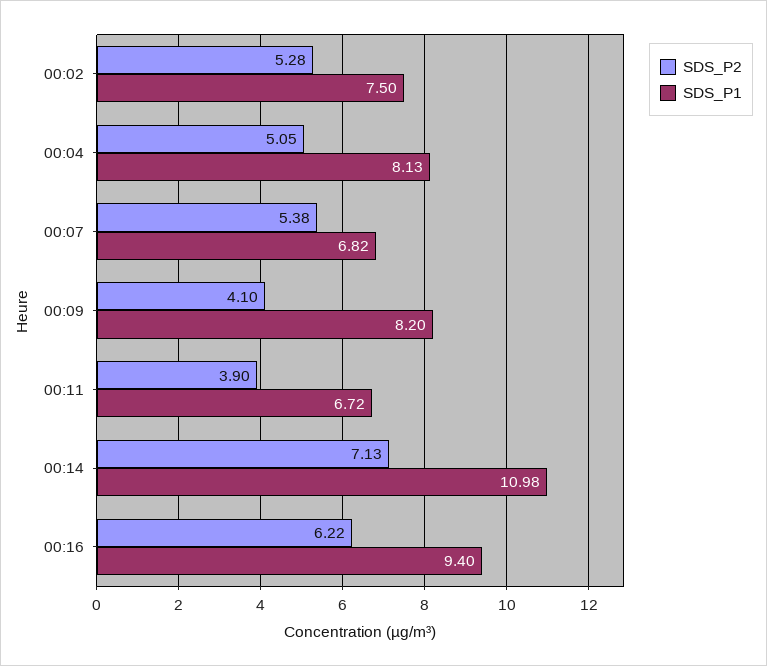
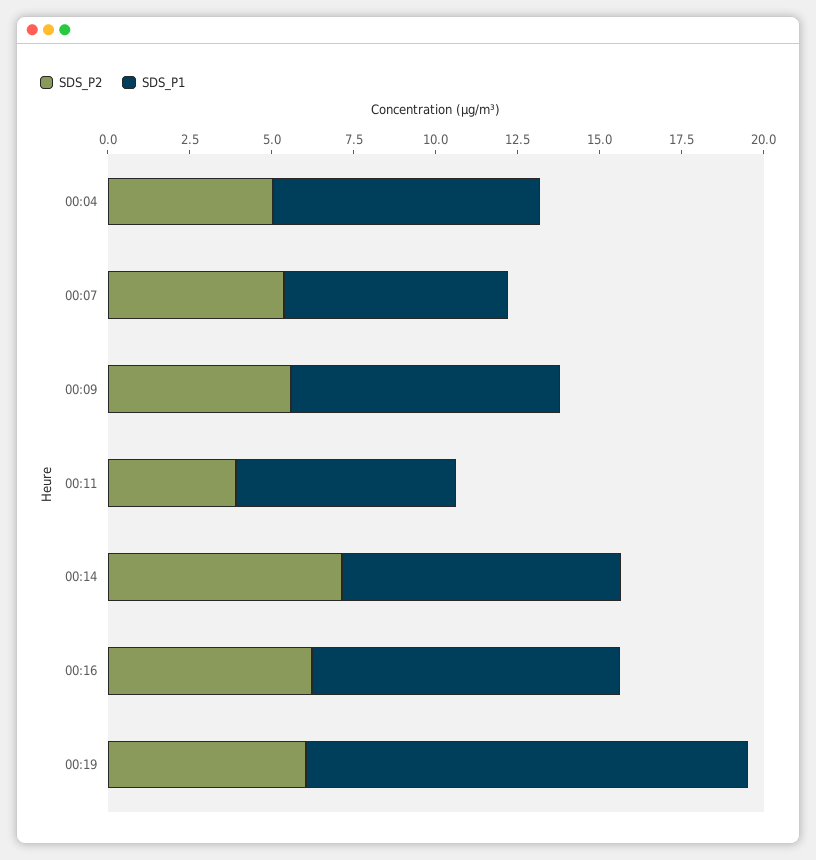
SDS_P2, 00:02: 5.28 -> none
SDS_P1, 00:02: 7.5 -> none
SDS_P2, 00:09: 4.1 -> 5.5
SDS_P1, 00:14: 10.98 -> 8.5
SDS_P2, 00:19: none -> 6
SDS_P1, 00:19: none -> 13.5

